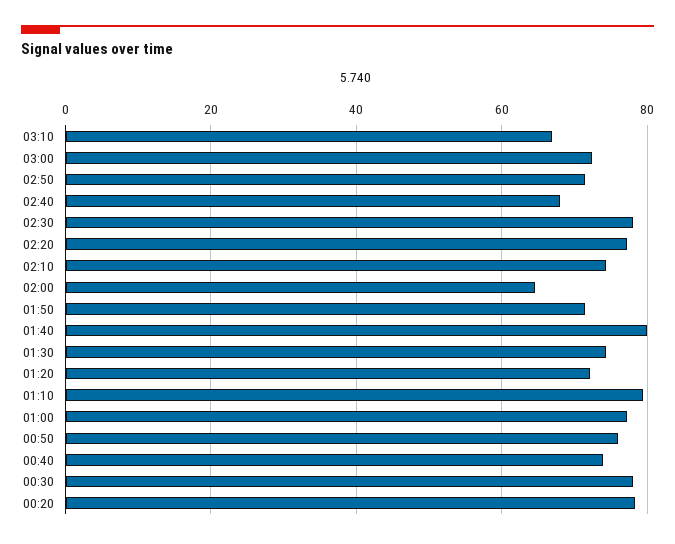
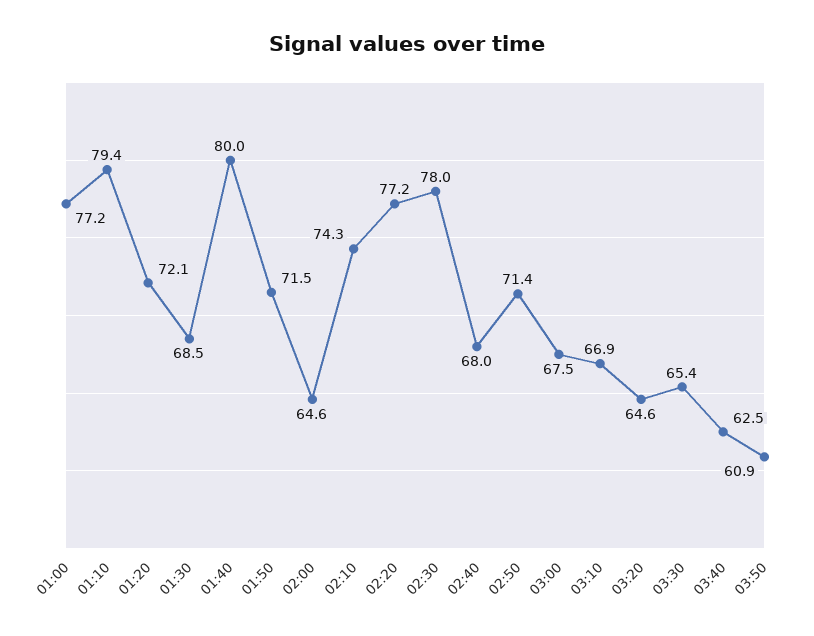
03:00: 72 -> 67.5
01:30: 74 -> 68.5
00:50: 76 -> none
00:40: 74 -> none
00:30: 78 -> none
00:20: 78 -> none
03:20: none -> 64.6
03:30: none -> 65.4
03:40: none -> 62.5
03:50: none -> 60.9

